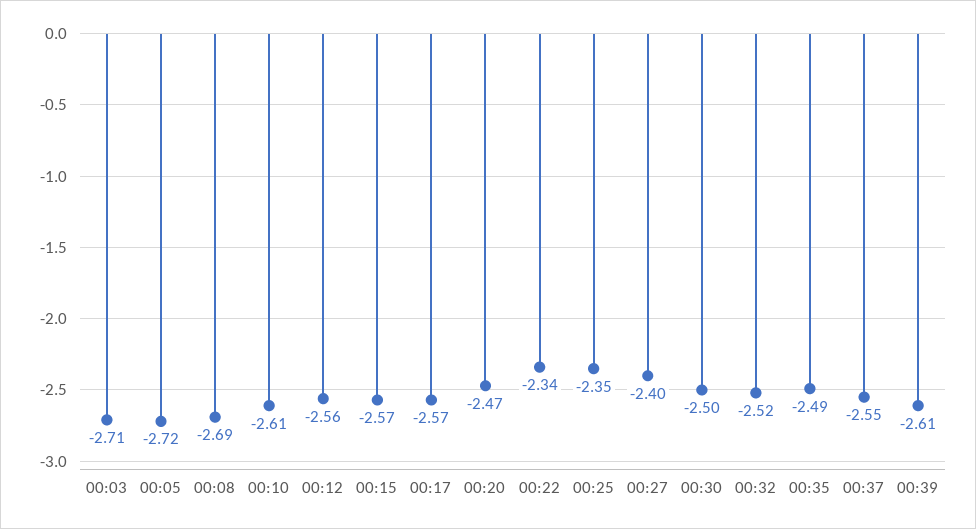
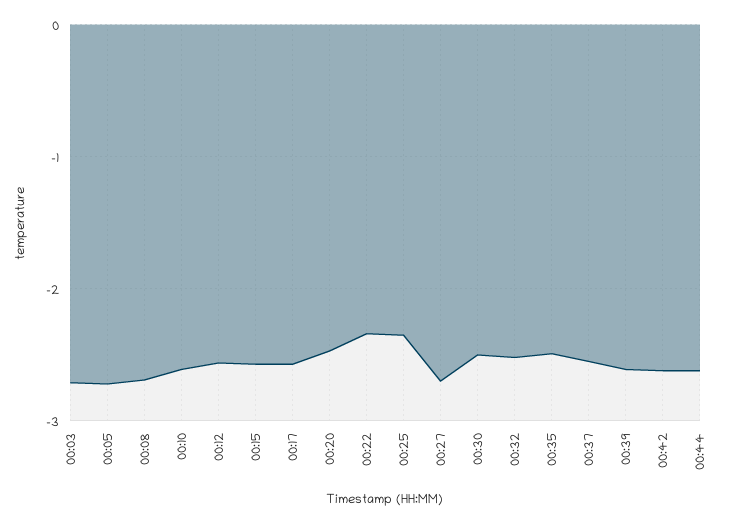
00:27: -2.4 -> -2.7
00:42: none -> -2.6
00:44: none -> -2.6

